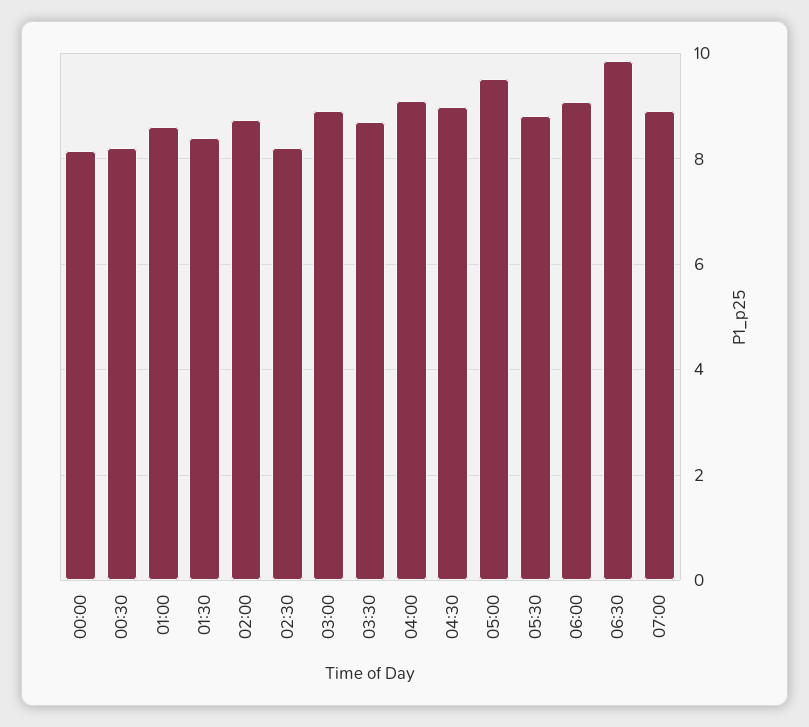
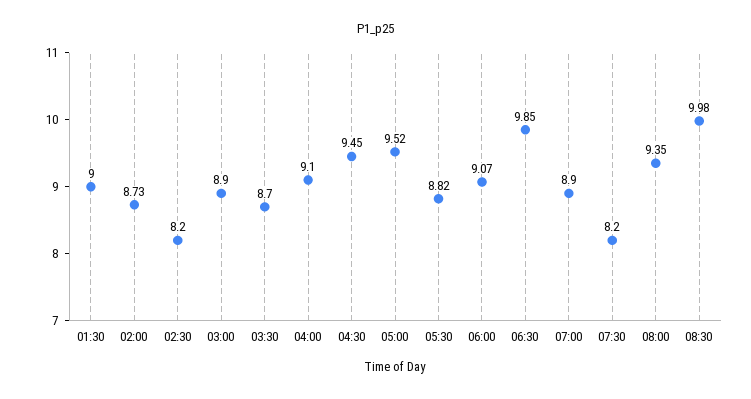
00:00: 8.2 -> none
00:30: 8.2 -> none
01:00: 8.6 -> none
01:30: 8.4 -> 9
04:30: 9 -> 9.45
07:30: none -> 8.2
08:00: none -> 9.35
08:30: none -> 9.98

